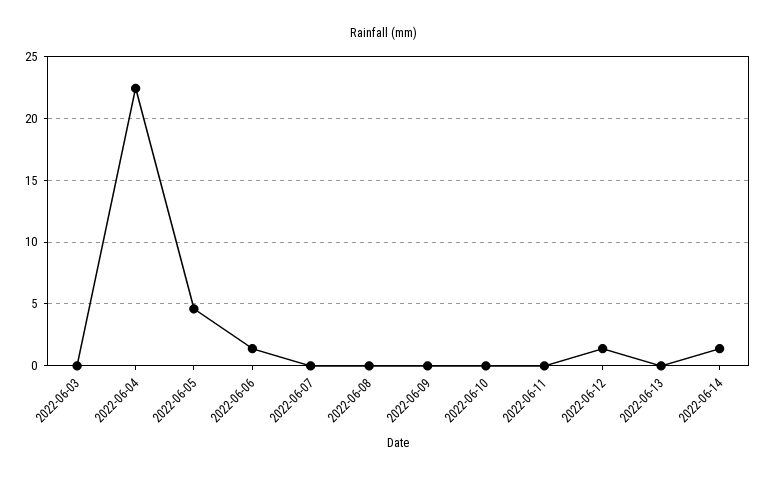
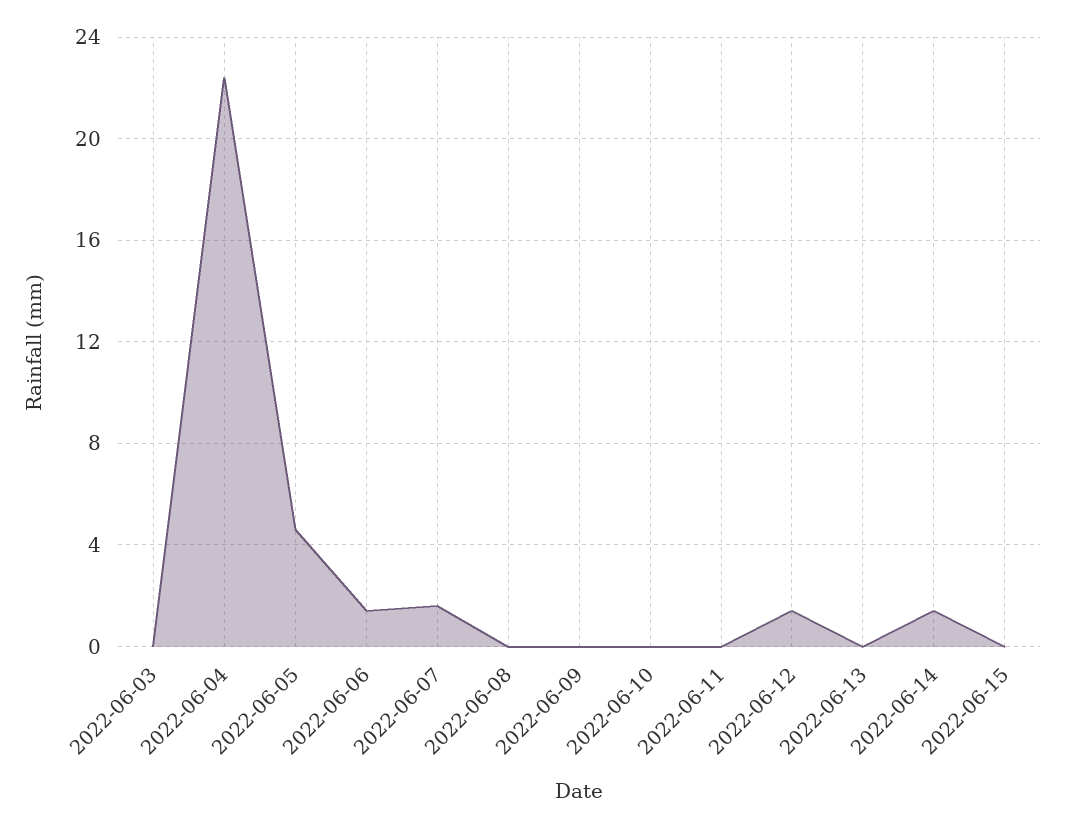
2022-06-07: 0 -> 1.5
2022-06-15: none -> 0

